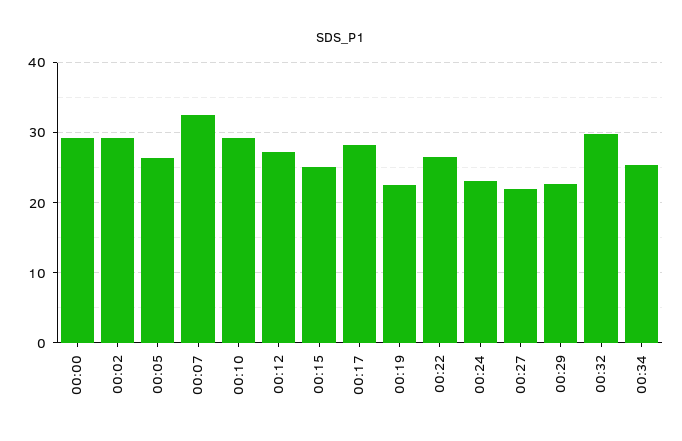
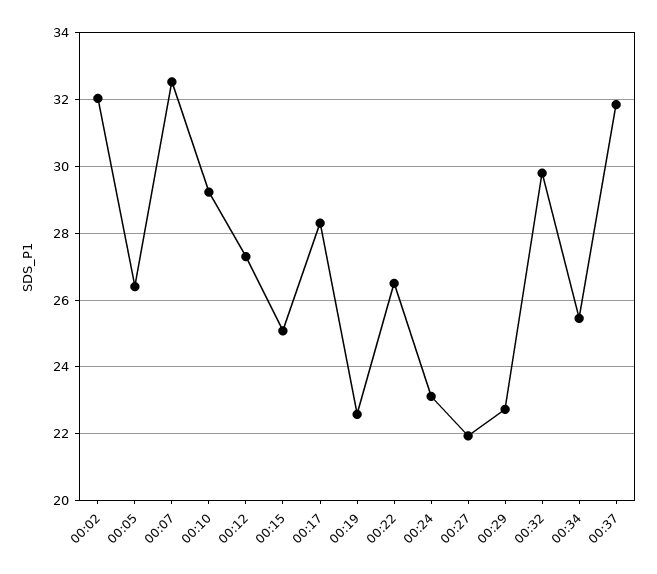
00:00: 29 -> none
00:02: 29 -> 32
00:37: none -> 31.8

